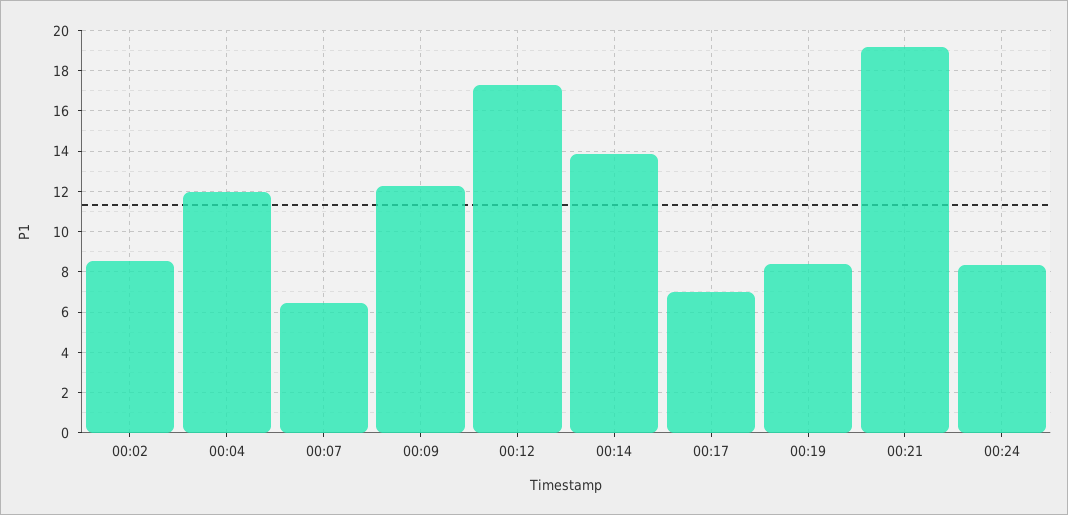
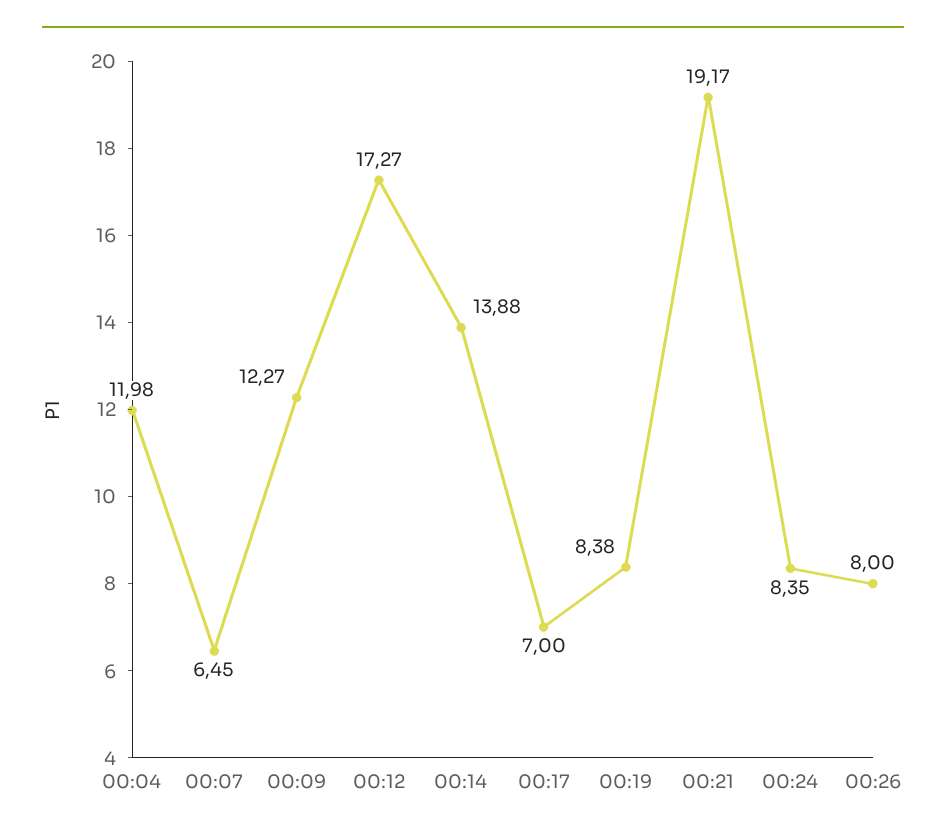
00:02: 8.5 -> none
00:26: none -> 8

